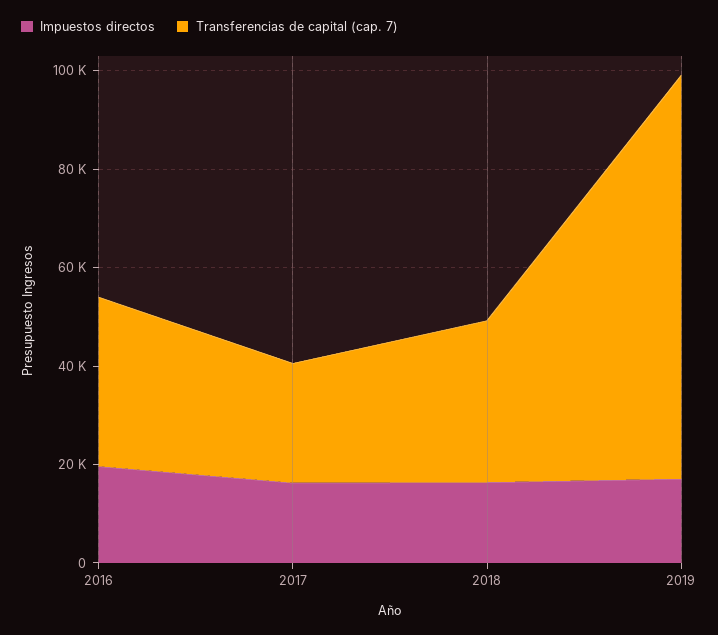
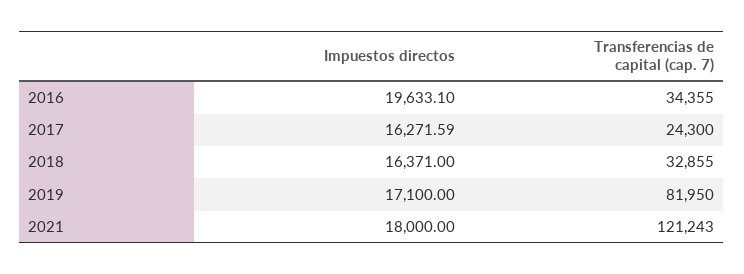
Impuestos directos, 2021: none -> 18000
Transferencias de capital (cap. 7), 2021: none -> 121243

